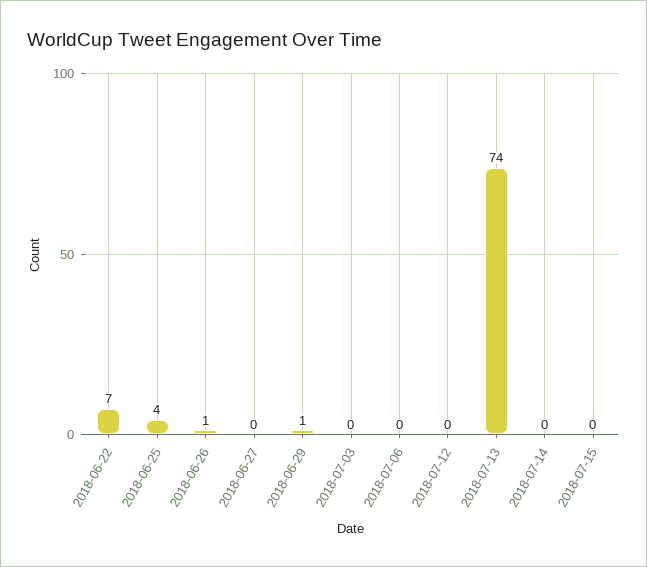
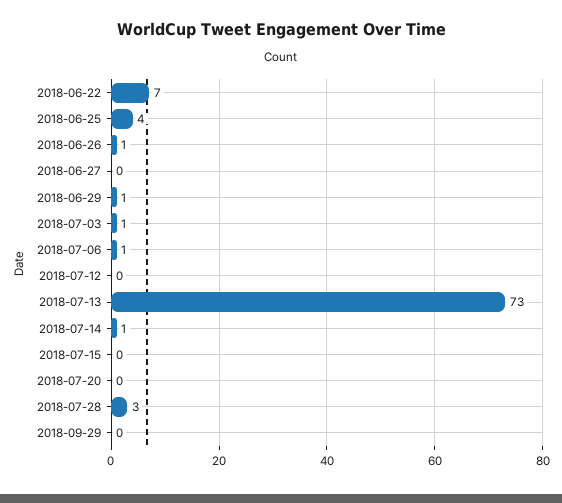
2018-07-03: 0 -> 1
2018-07-06: 0 -> 1
2018-07-13: 74 -> 73
2018-07-14: 0 -> 1
2018-07-20: none -> 0
2018-07-28: none -> 3
2018-09-29: none -> 0

